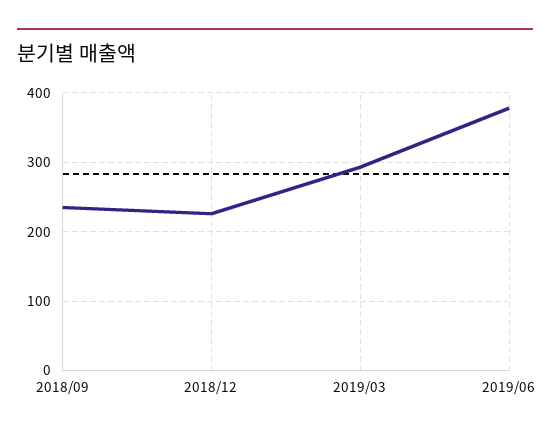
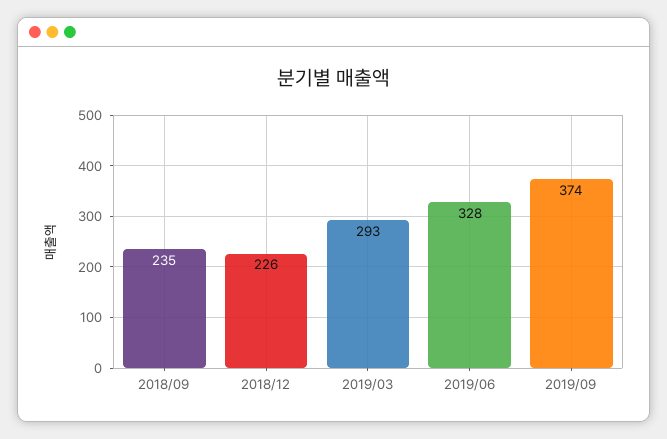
2019/06: 380 -> 328
2019/09: none -> 374

